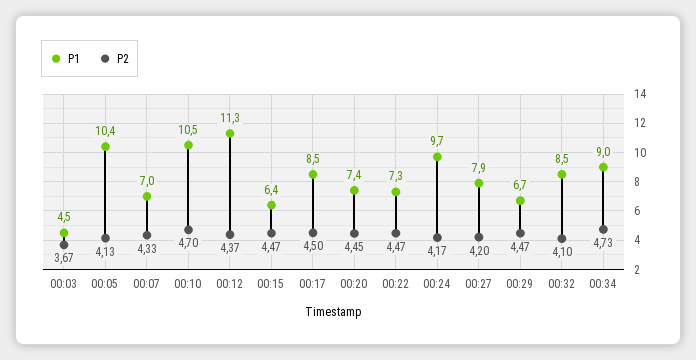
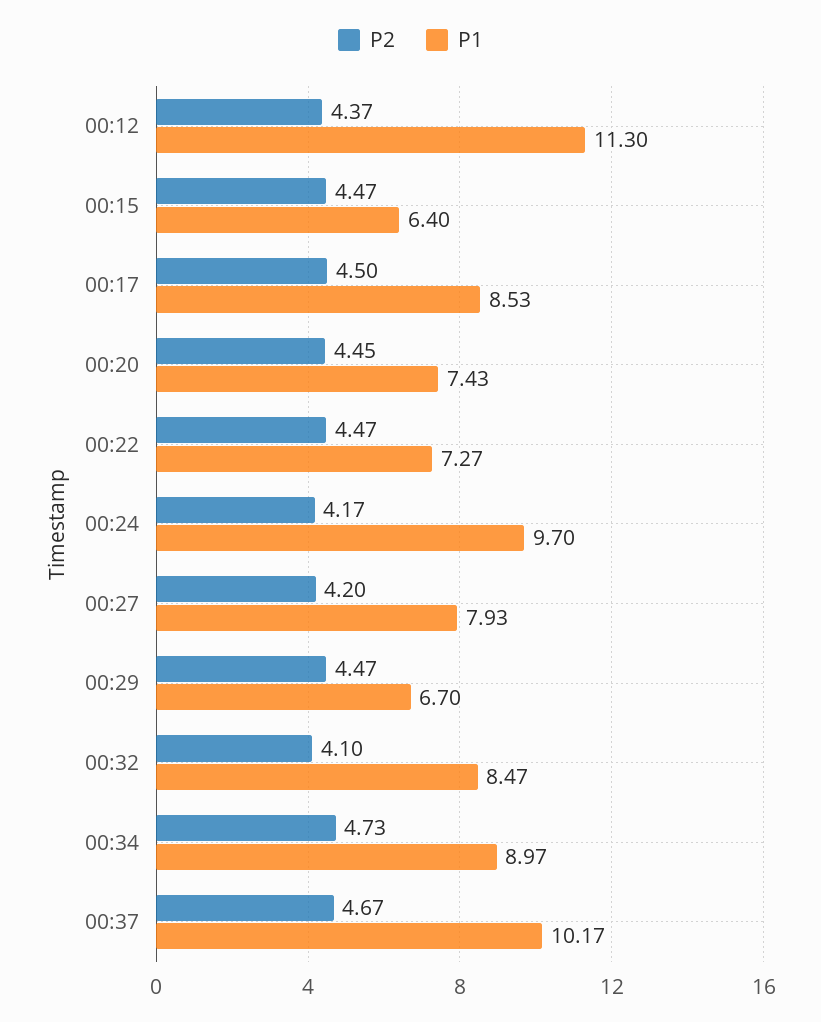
P1, 00:03: 4.5 -> none
P2, 00:03: 3.67 -> none
P1, 00:05: 10.4 -> none
P2, 00:05: 4.13 -> none
P1, 00:07: 7 -> none
P2, 00:07: 4.33 -> none
P1, 00:10: 10.5 -> none
P2, 00:10: 4.7 -> none
P2, 00:37: none -> 4.67
P1, 00:37: none -> 10.17

